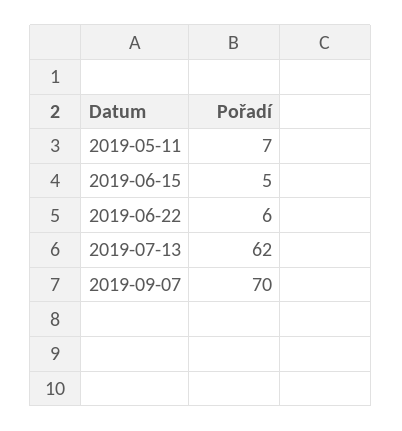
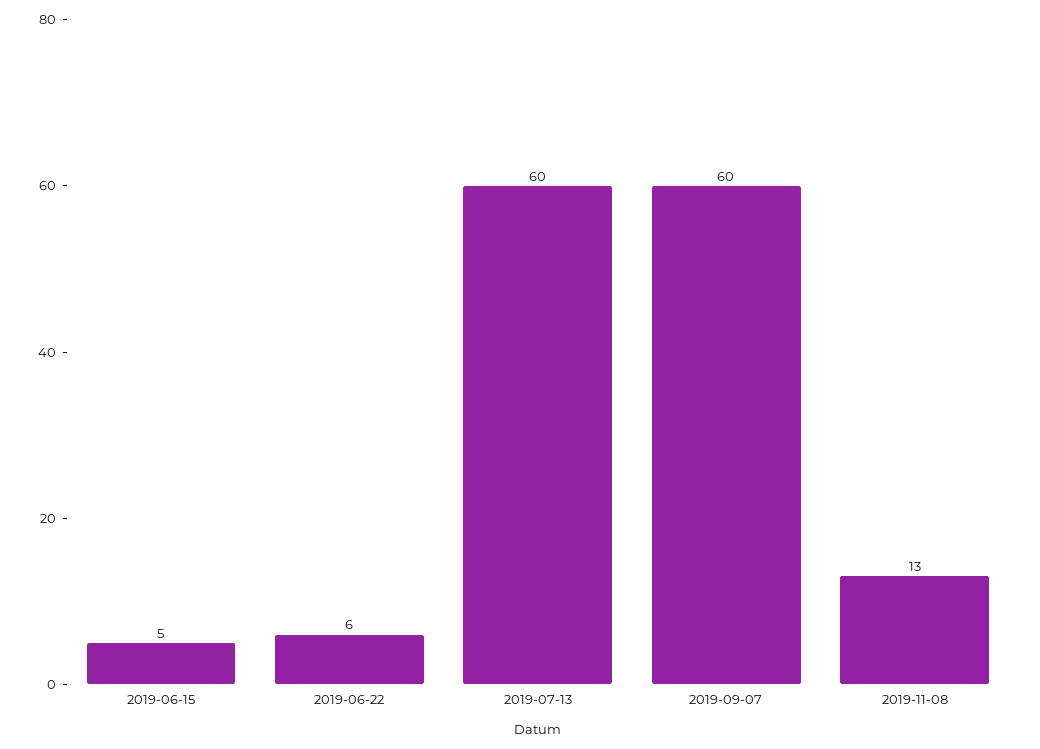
2019-05-11: 7 -> none
2019-07-13: 62 -> 60
2019-09-07: 70 -> 60
2019-11-08: none -> 13

